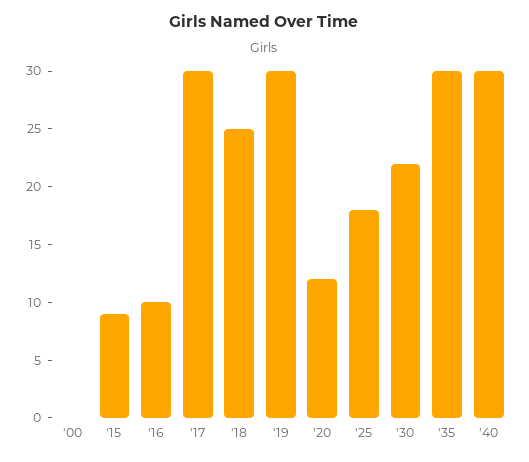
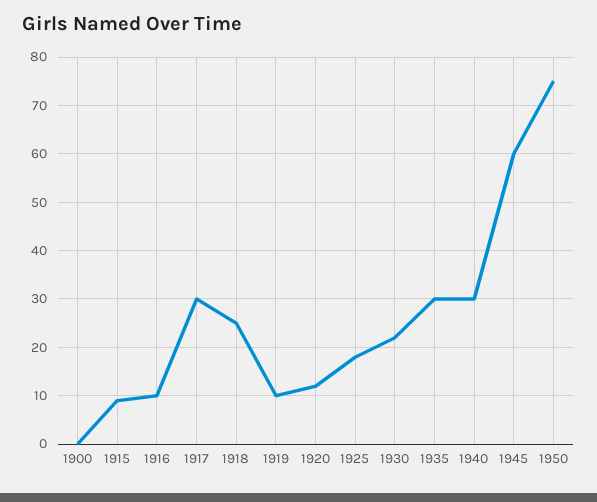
'19: 30 -> 10
1945: none -> 60
1950: none -> 75

